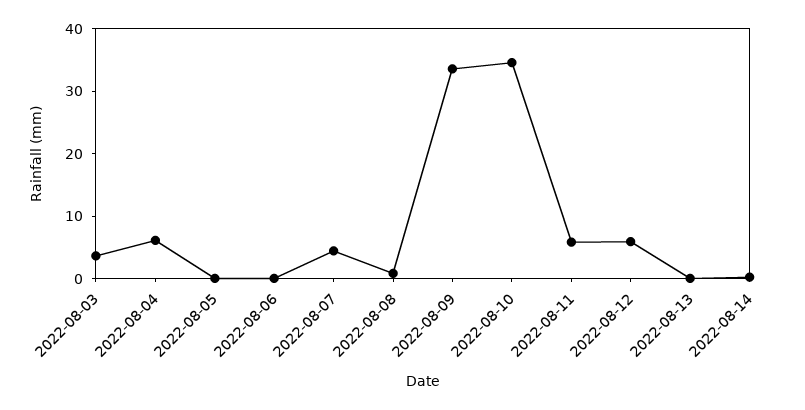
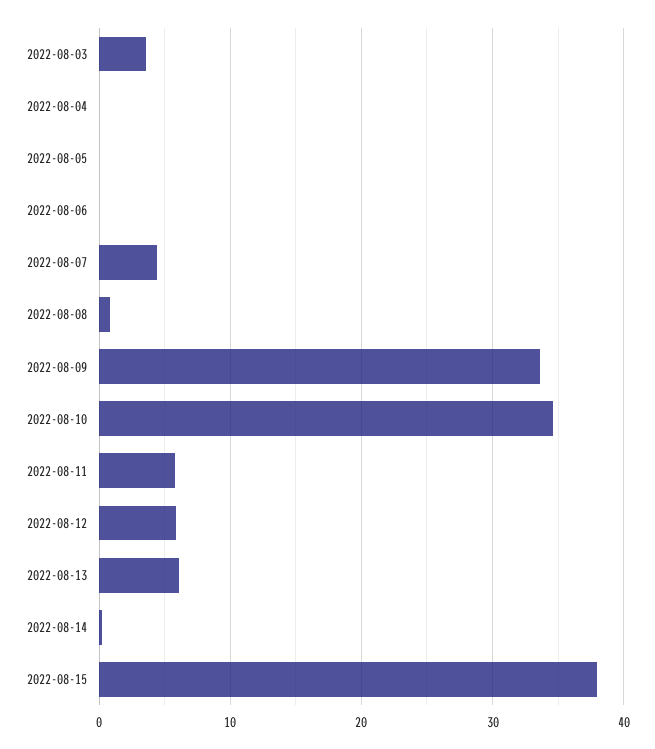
2022-08-04: 6 -> 0
2022-08-13: 0 -> 6
2022-08-15: none -> 38

